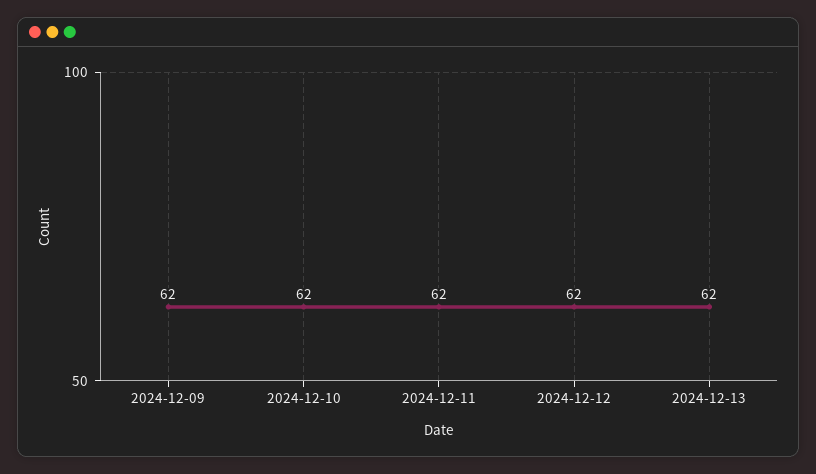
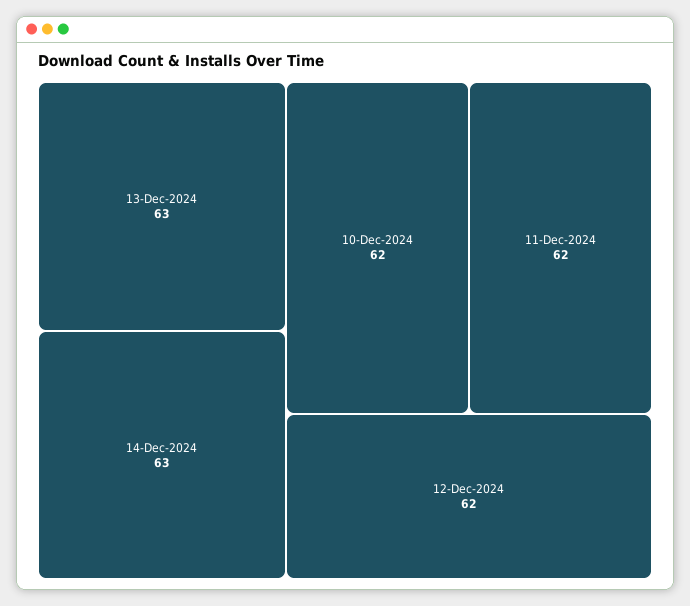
2024-12-09: 62 -> none
2024-12-13: 62 -> 63
14-Dec-2024: none -> 63

